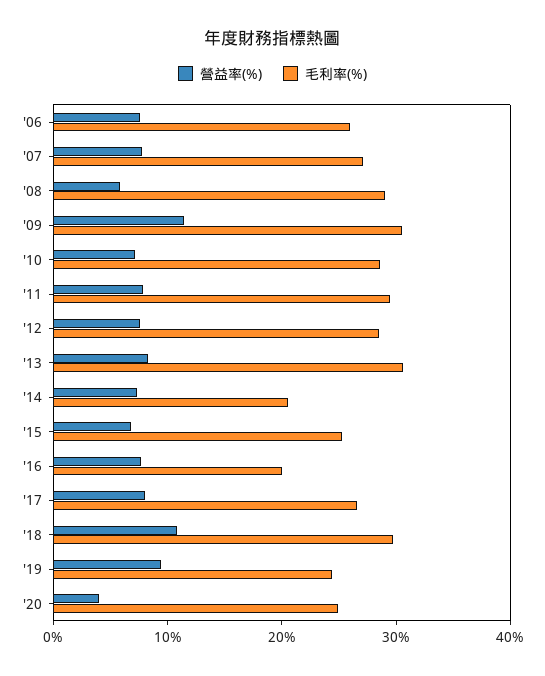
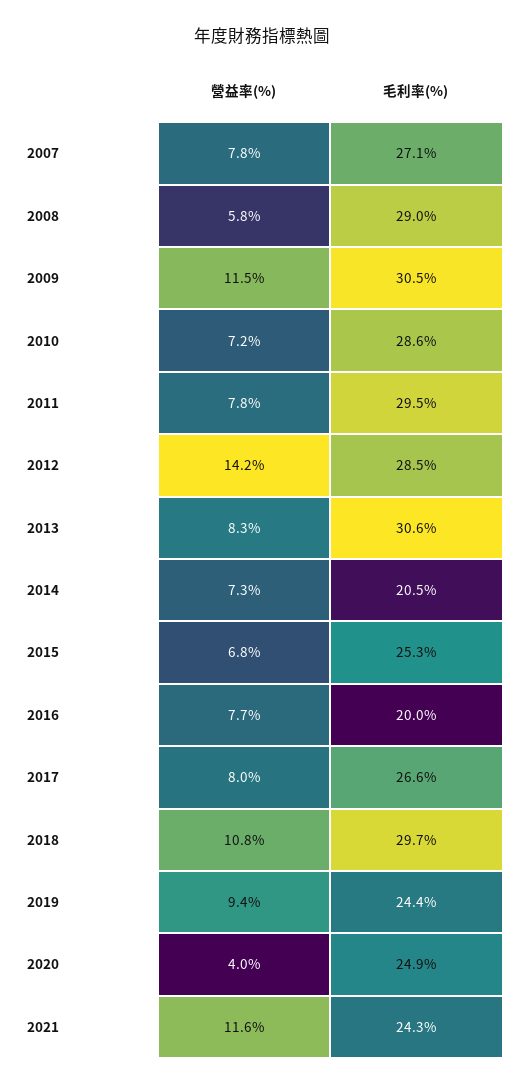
營益率(%), '06: 8 -> none
毛利率(%), '06: 26 -> none
營益率(%), '12: 8 -> 14.2
營益率(%), 2021: none -> 11.6
毛利率(%), 2021: none -> 24.3

